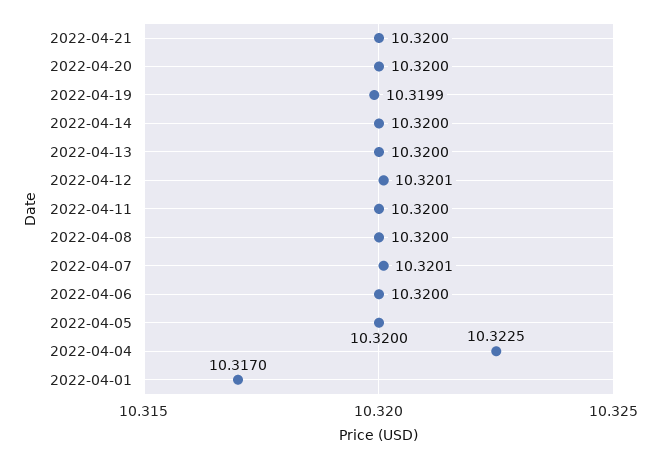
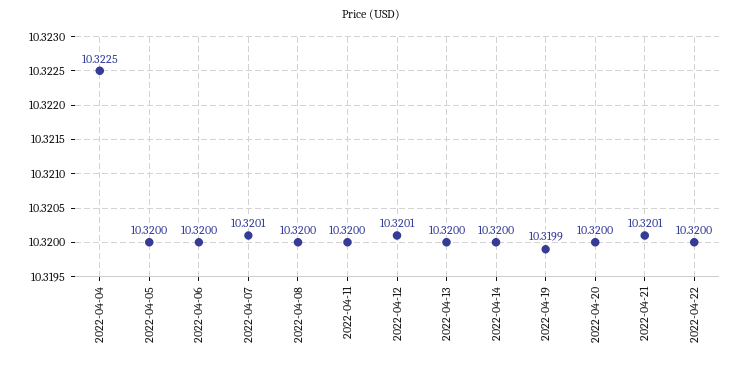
2022-04-21: 10.32 -> 10.3201
2022-04-01: 10.317 -> none
2022-04-22: none -> 10.32

